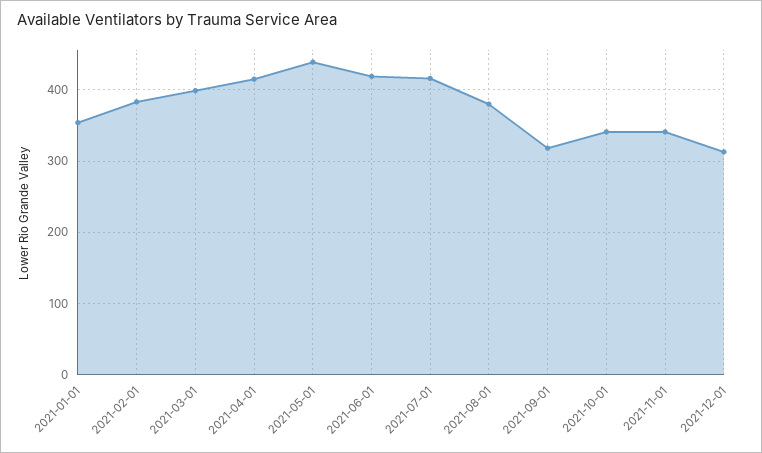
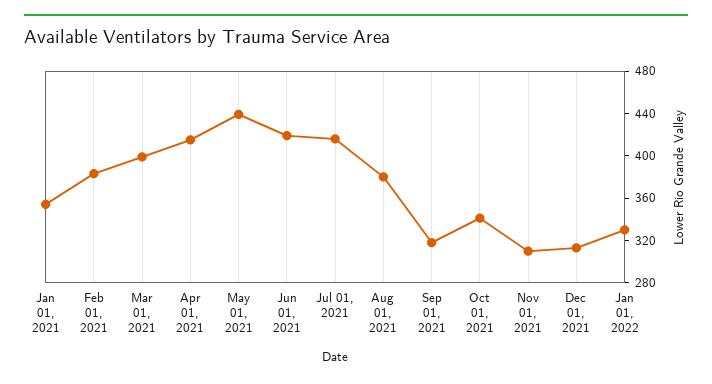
2021-11-01: 340 -> 310
Jan 01, 2022: none -> 330

